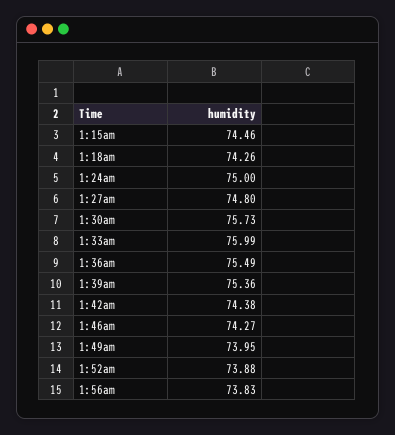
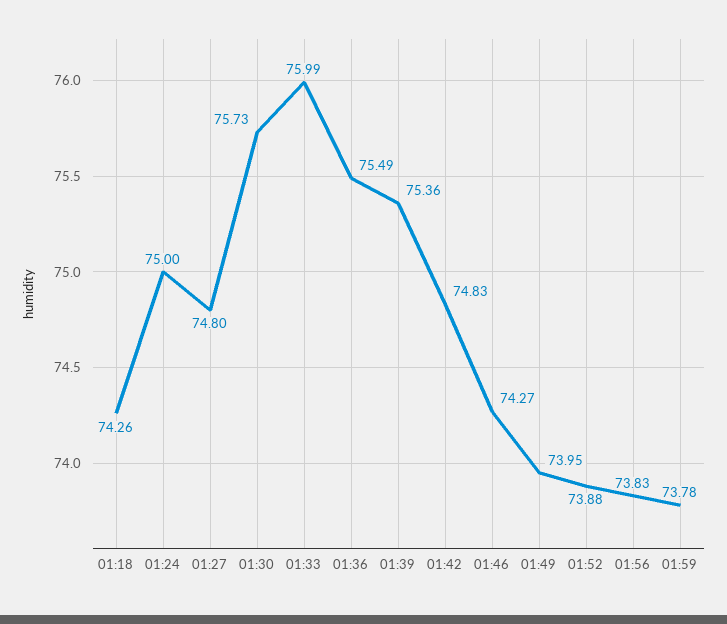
1:15am: 74.46 -> none
1:42am: 74.38 -> 74.83
01:59: none -> 73.78

